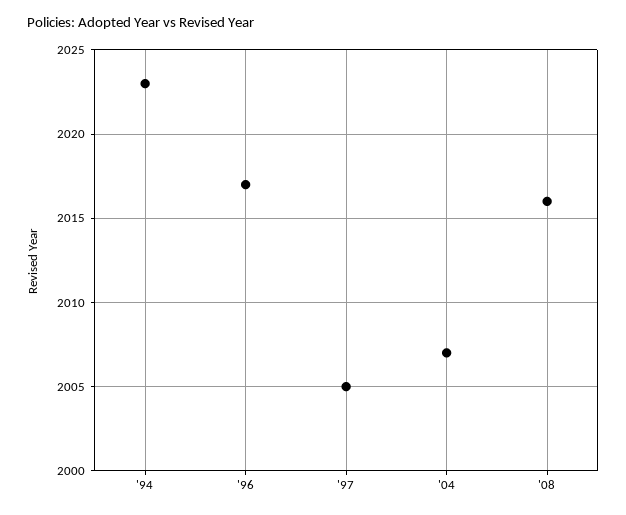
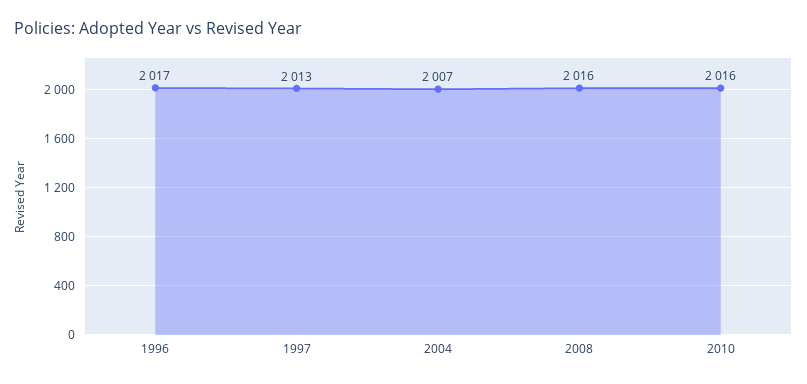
'94: 2023 -> none
'97: 2005 -> 2013
2010: none -> 2016

